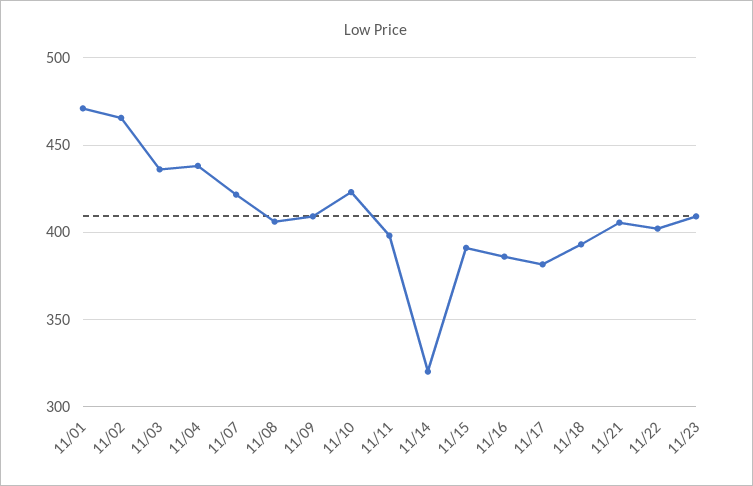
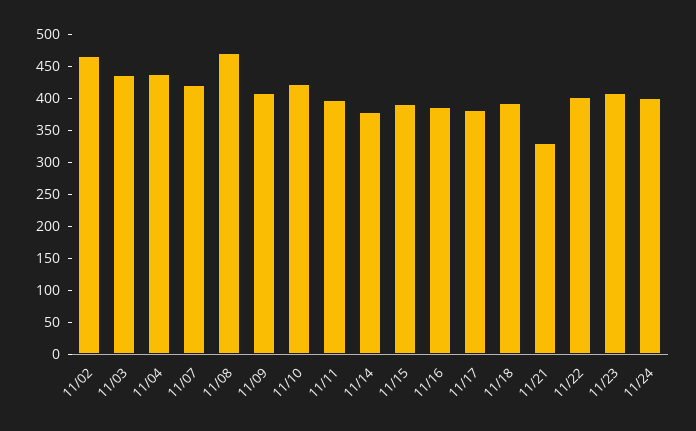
11/01: 470 -> none
11/08: 405 -> 475
11/14: 320 -> 375
11/21: 405 -> 325
11/24: none -> 400

